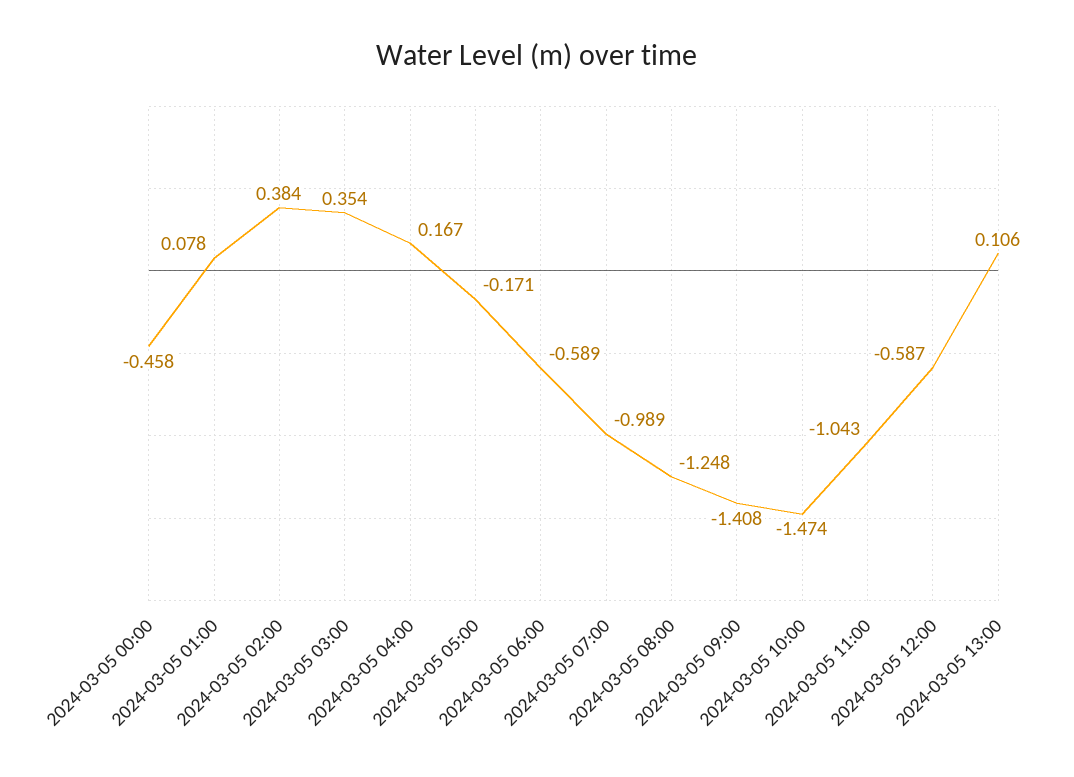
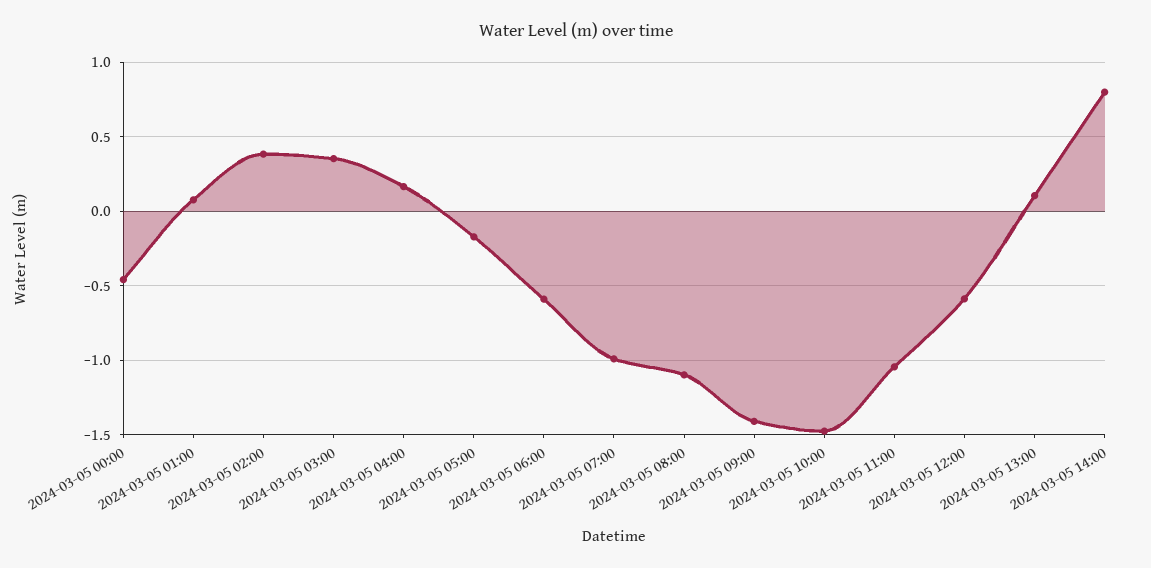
2024-03-05 08:00: -1.248 -> -1.1
2024-03-05 14:00: none -> 0.8

